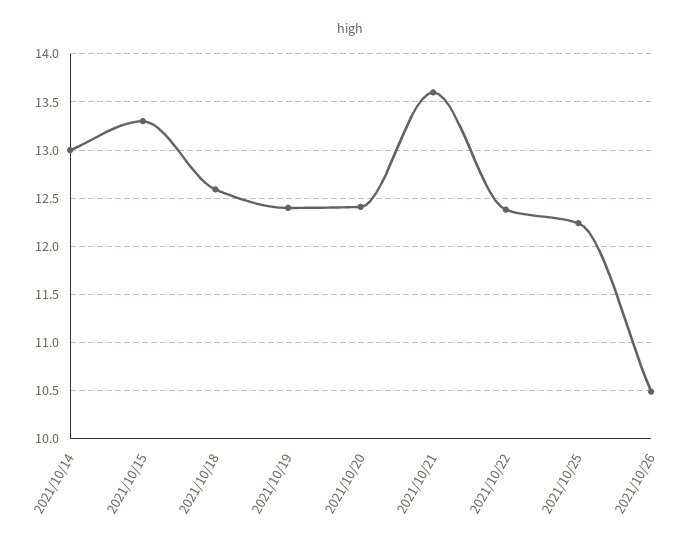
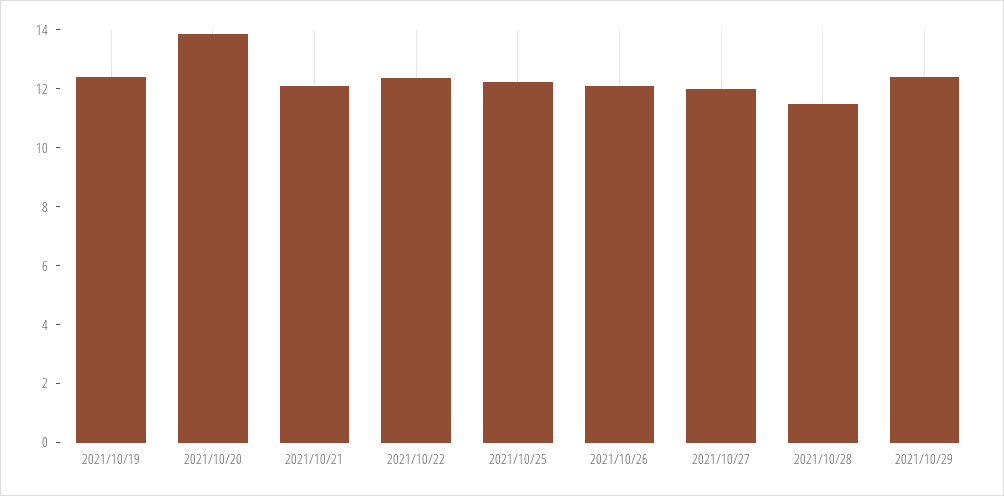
2021/10/14: 13 -> none
2021/10/15: 13.3 -> none
2021/10/18: 12.6 -> none
2021/10/20: 12.4 -> 14
2021/10/21: 13.6 -> 12
2021/10/26: 10.5 -> 12
2021/10/27: none -> 12
2021/10/28: none -> 11.5
2021/10/29: none -> 12.5

